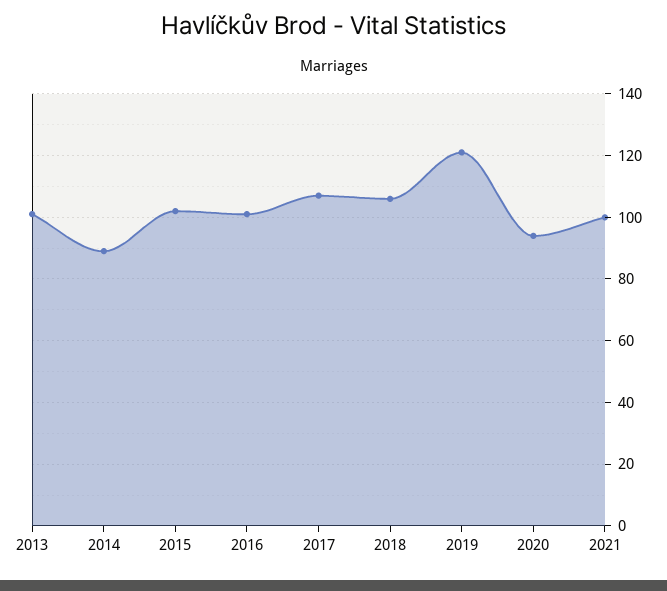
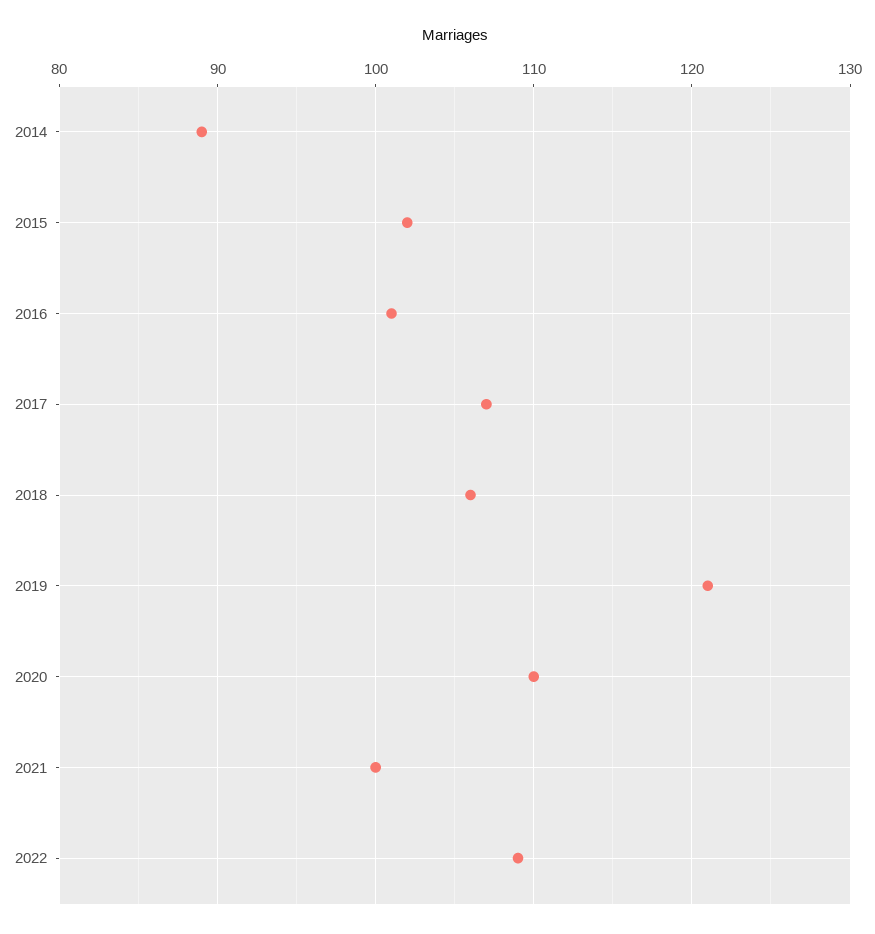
2013: 100 -> none
2020: 95 -> 110
2022: none -> 109

